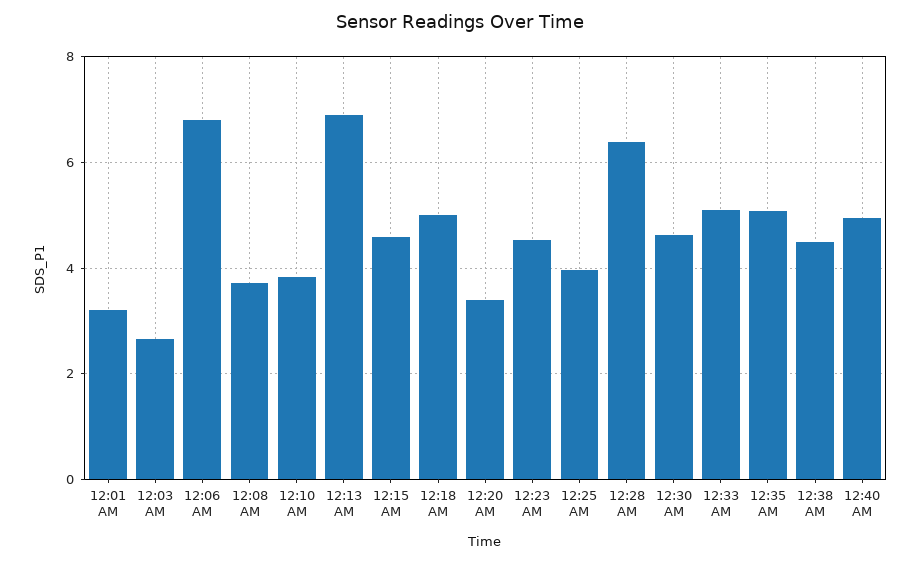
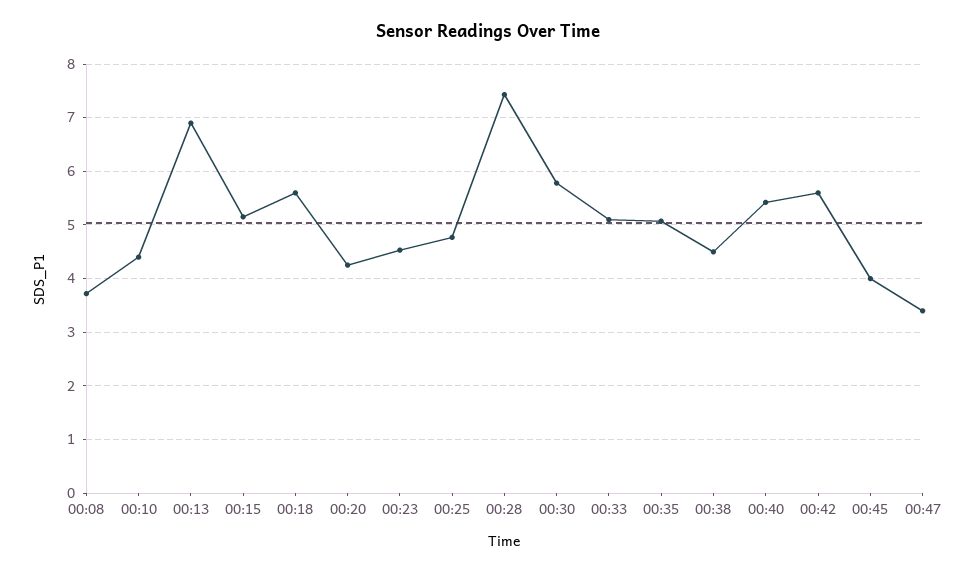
12:01 AM: 3.2 -> none
12:03 AM: 2.6 -> none
12:06 AM: 6.8 -> none
12:10 AM: 3.8 -> 4.4
12:15 AM: 4.6 -> 5.2
12:18 AM: 5 -> 5.6
12:20 AM: 3.4 -> 4.2
12:25 AM: 4 -> 4.8
12:28 AM: 6.4 -> 7.4
12:30 AM: 4.6 -> 5.8
12:40 AM: 5 -> 5.4
00:42: none -> 5.6
00:45: none -> 4
00:47: none -> 3.4

